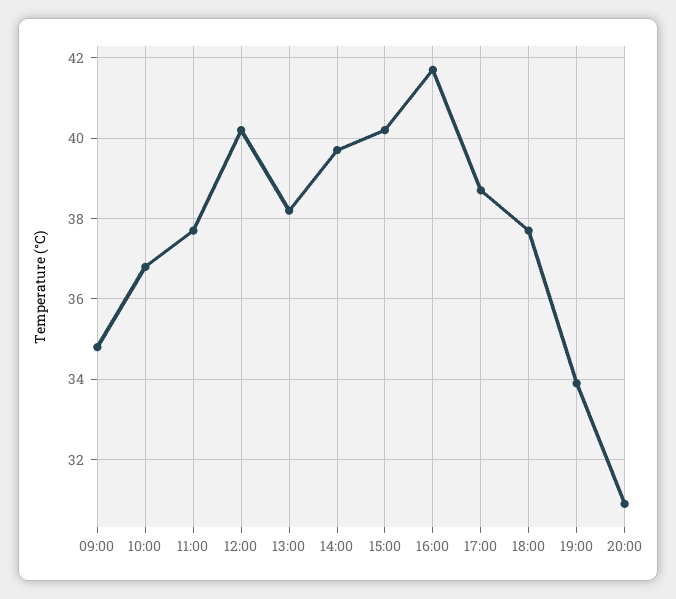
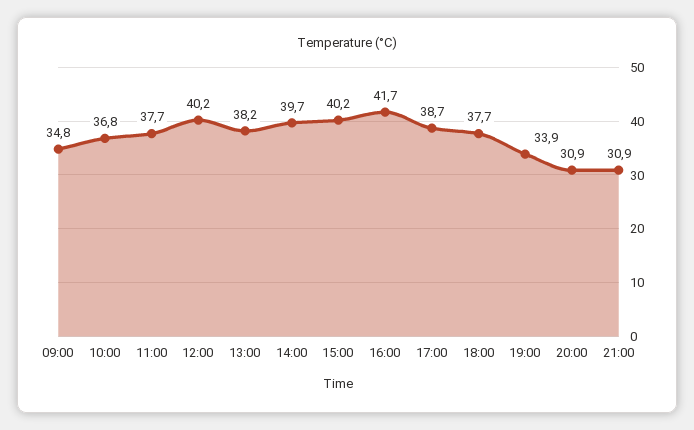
21:00: none -> 30.9

